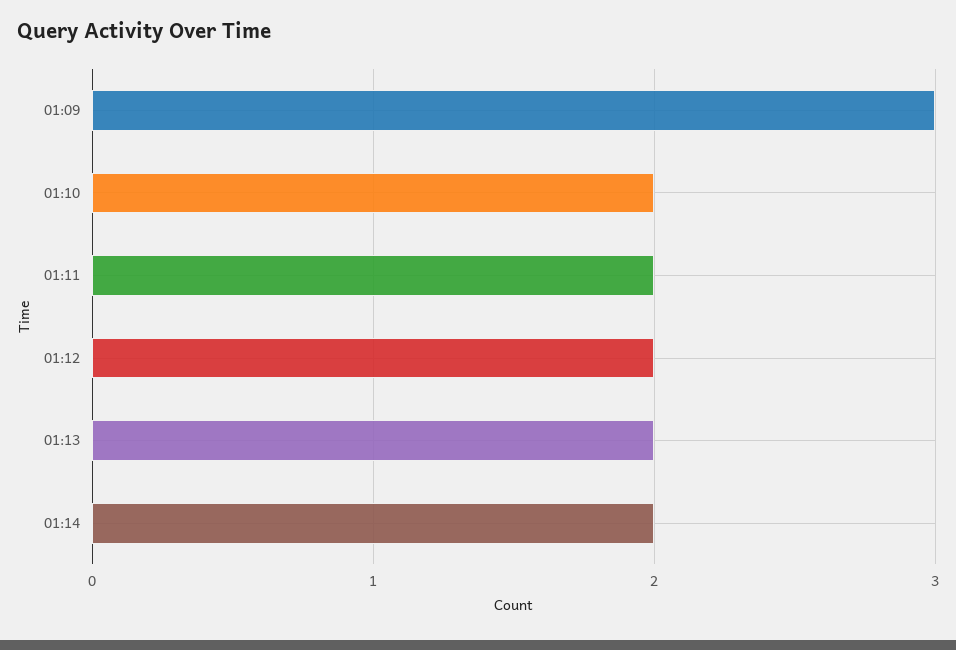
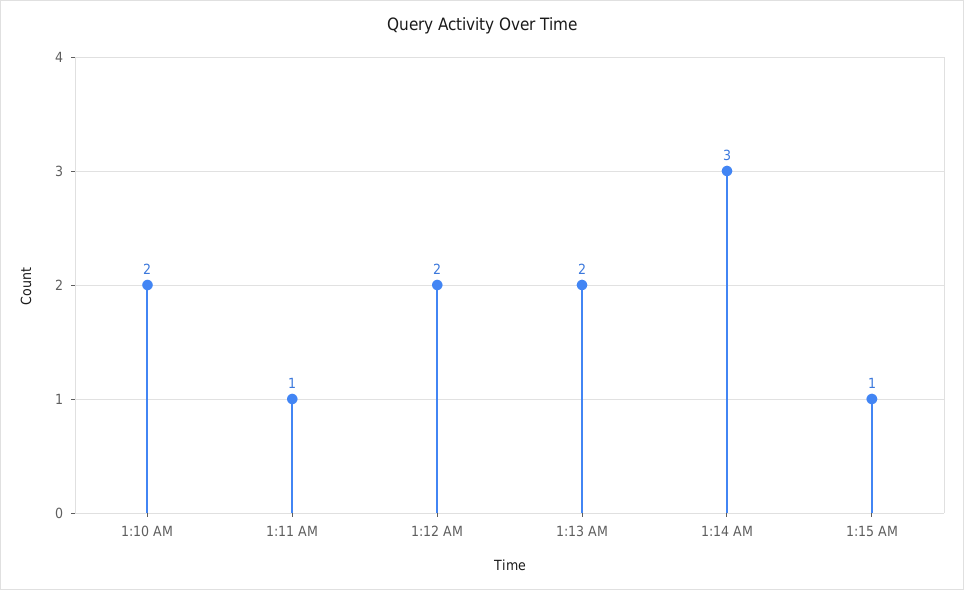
01:09: 3 -> none
01:11: 2 -> 1
01:14: 2 -> 3
1:15 AM: none -> 1

